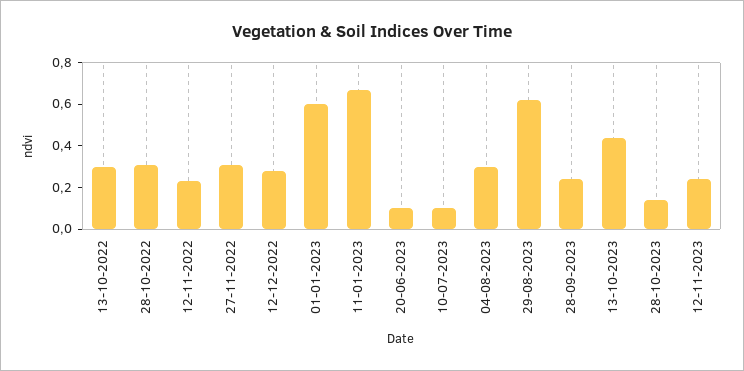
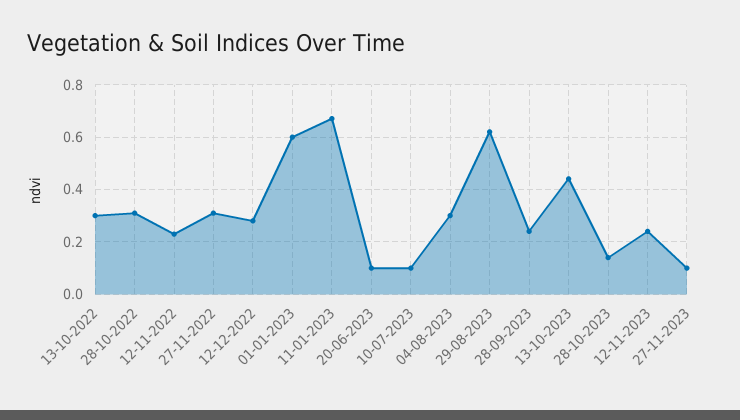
27-11-2023: none -> 0.1

